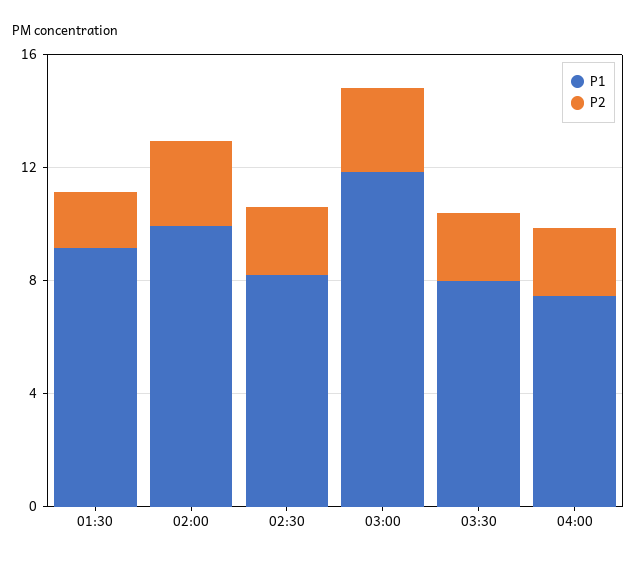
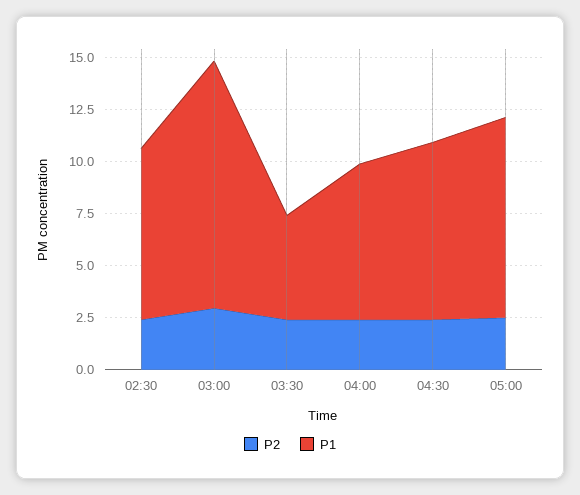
P1, 01:30: 9 -> none
P2, 01:30: 2 -> none
P1, 02:00: 10 -> none
P2, 02:00: 3 -> none
P1, 03:30: 8 -> 5
P2, 04:30: none -> 2.5
P1, 04:30: none -> 8.5
P2, 05:00: none -> 2.5
P1, 05:00: none -> 9.5

